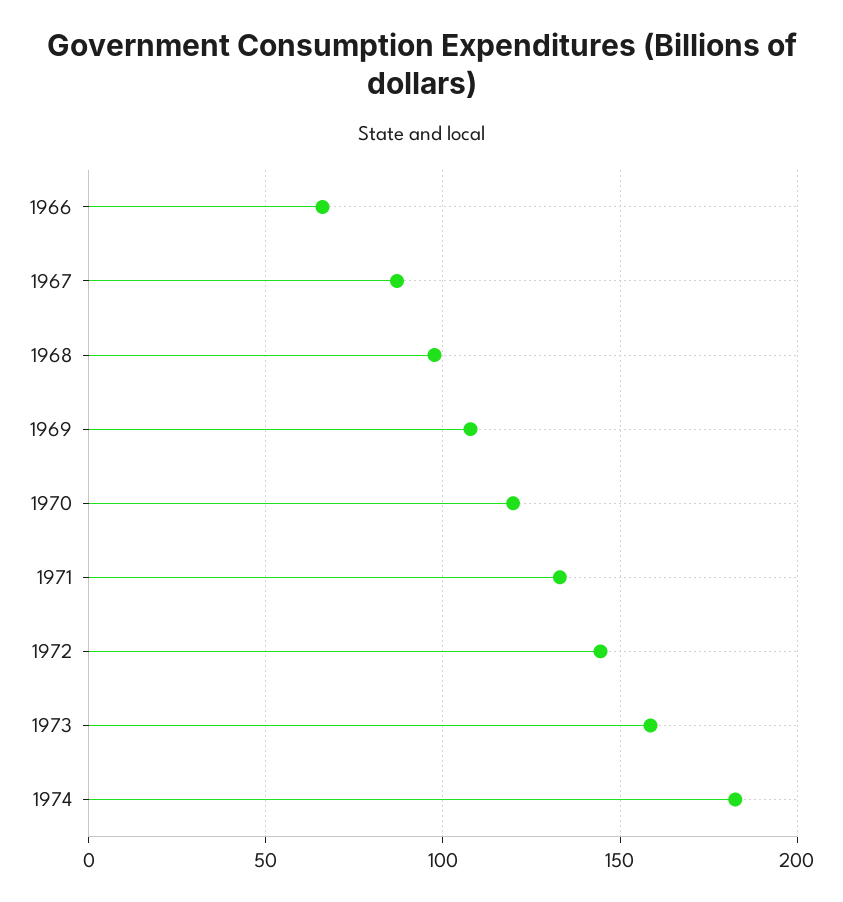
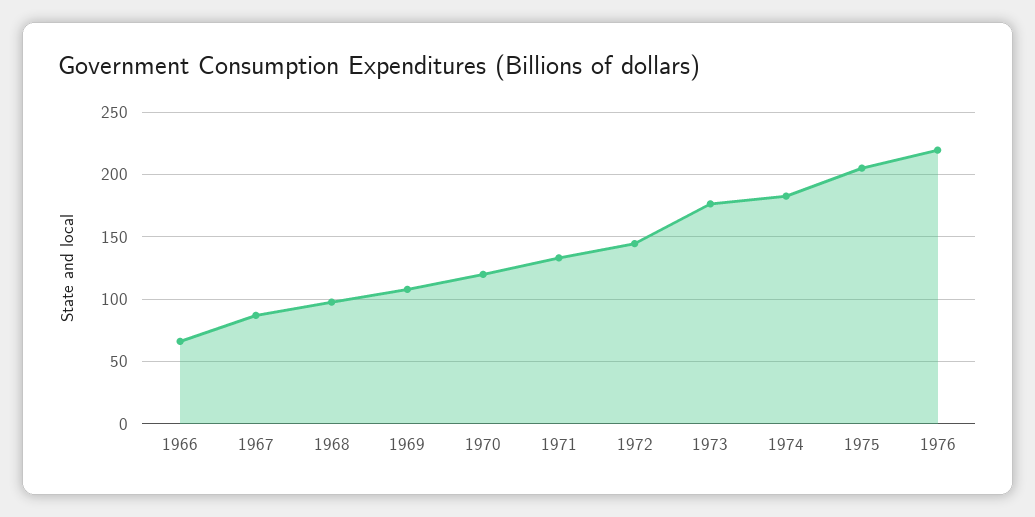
1973: 160 -> 175
1975: none -> 205
1976: none -> 220

